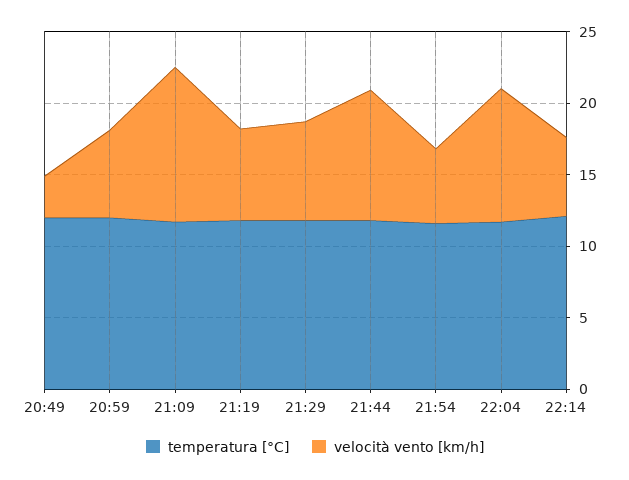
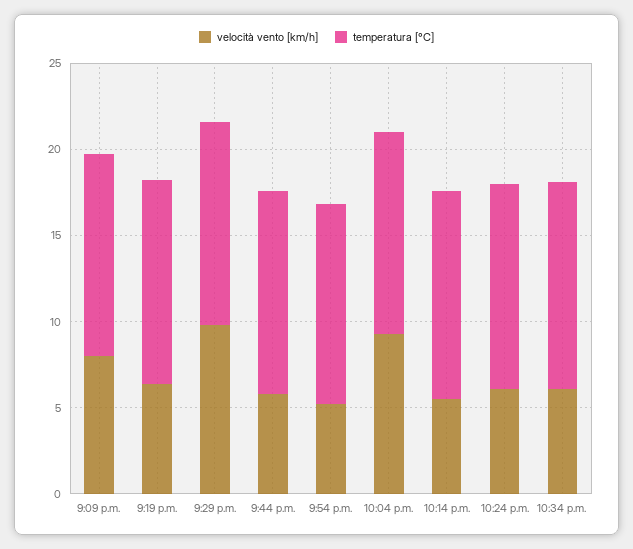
temperatura [°C], 20:49: 12 -> none
velocità vento [km/h], 20:49: 3 -> none
temperatura [°C], 20:59: 12 -> none
velocità vento [km/h], 20:59: 6 -> none
velocità vento [km/h], 21:09: 11 -> 8
velocità vento [km/h], 21:29: 7 -> 10
velocità vento [km/h], 21:44: 9 -> 6
velocità vento [km/h], 10:24 p.m.: none -> 6
temperatura [°C], 10:24 p.m.: none -> 12
velocità vento [km/h], 10:34 p.m.: none -> 6
temperatura [°C], 10:34 p.m.: none -> 12

